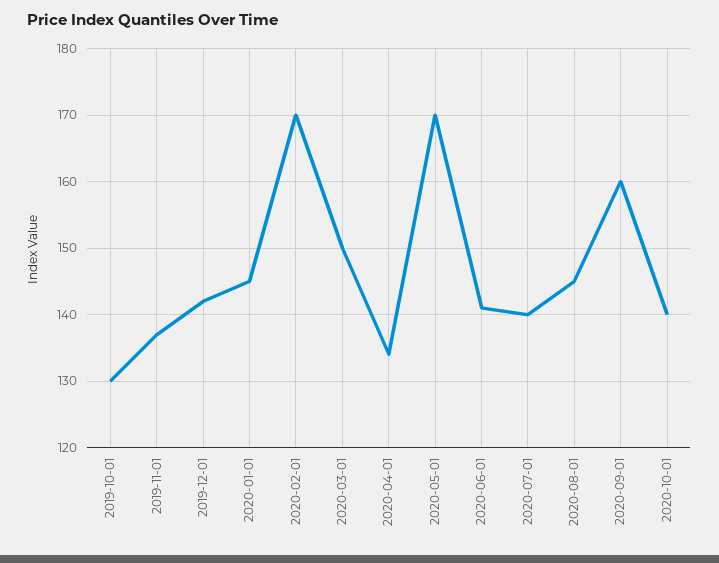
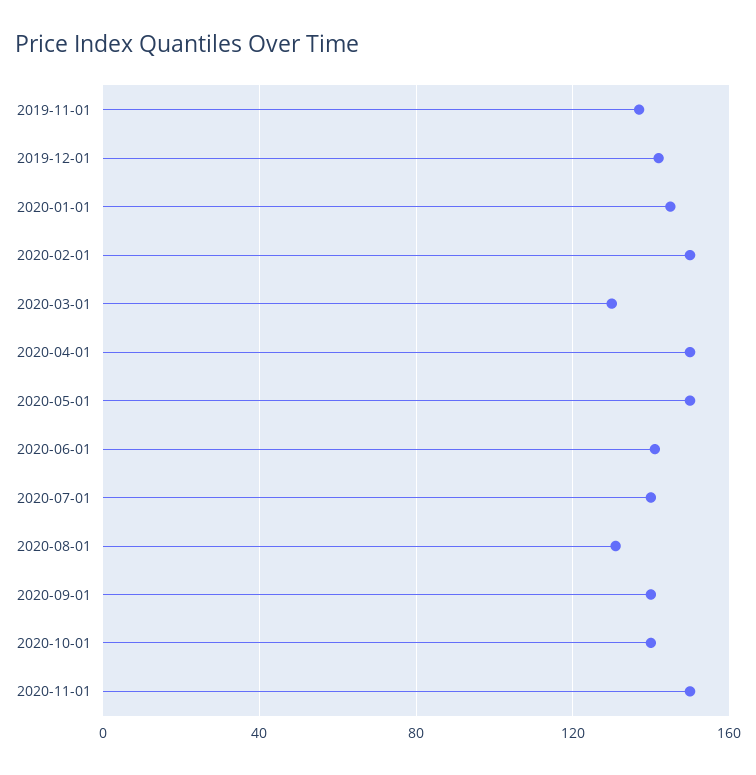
2019-10-01: 130 -> none
2020-02-01: 170 -> 150
2020-03-01: 150 -> 130
2020-04-01: 134 -> 150
2020-05-01: 170 -> 150
2020-08-01: 145 -> 130
2020-09-01: 160 -> 140
2020-11-01: none -> 150

